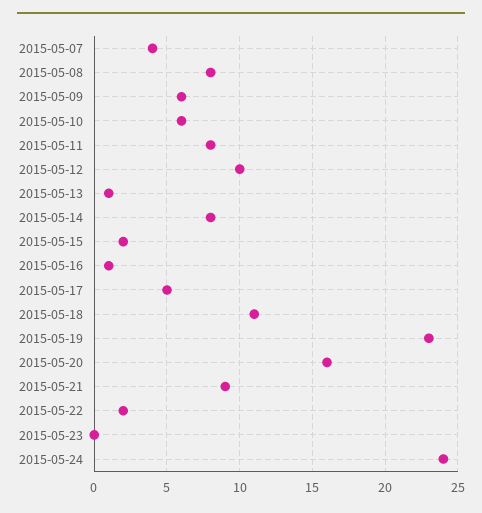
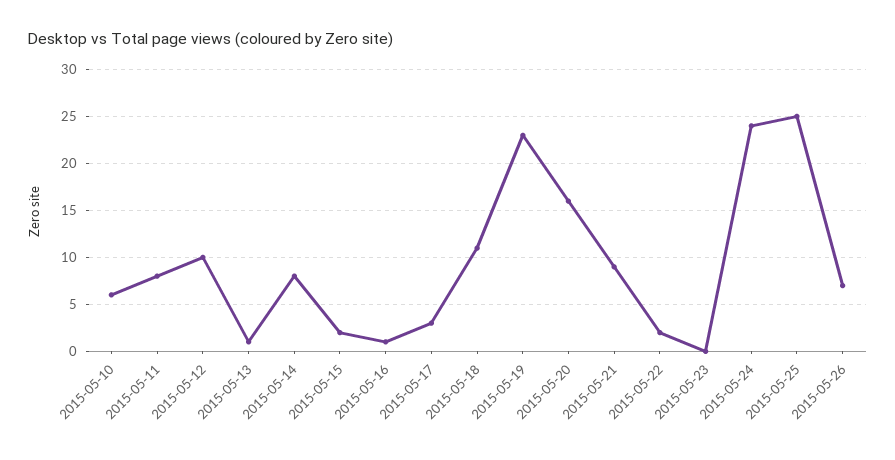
2015-05-07: 4 -> none
2015-05-08: 8 -> none
2015-05-09: 6 -> none
2015-05-17: 5 -> 3
2015-05-25: none -> 25
2015-05-26: none -> 7

